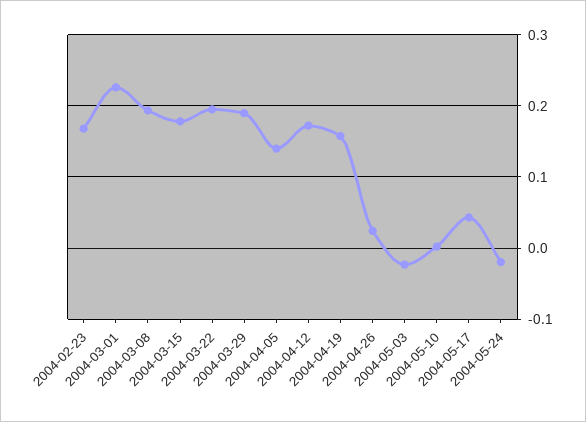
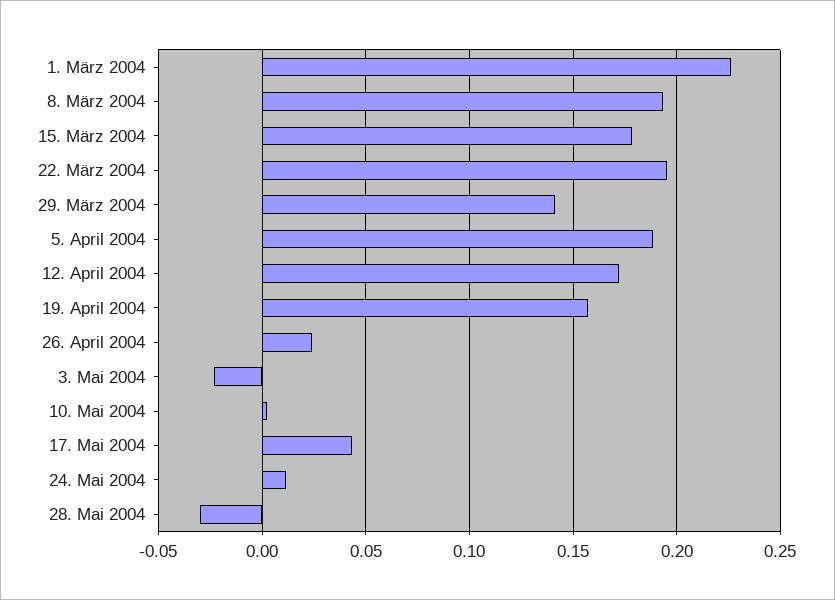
2004-02-23: 0.17 -> none
2004-03-29: 0.19 -> 0.14
2004-04-05: 0.14 -> 0.19
2004-05-24: -0.02 -> 0.01
28. Mai 2004: none -> -0.03

